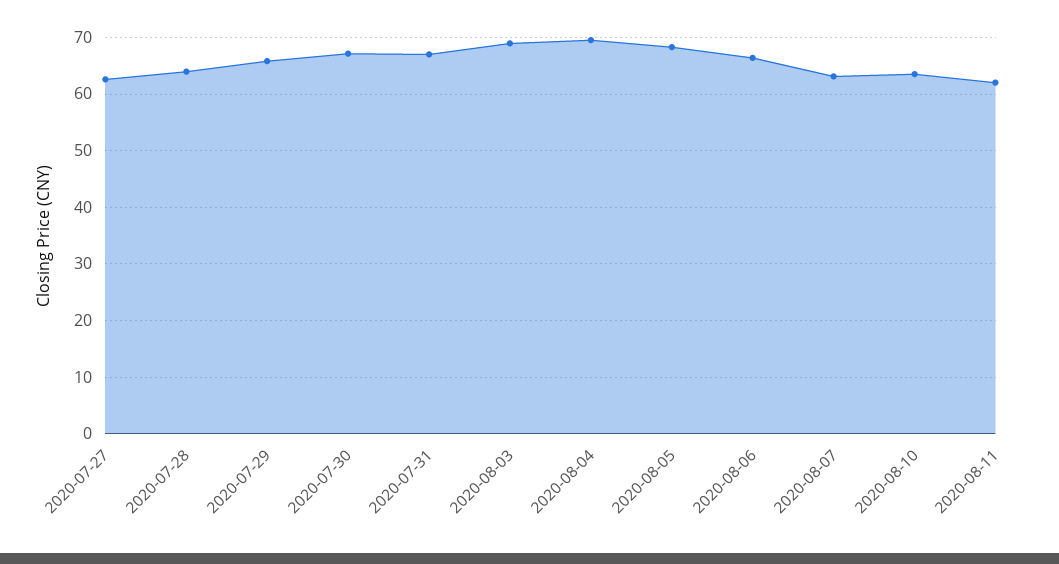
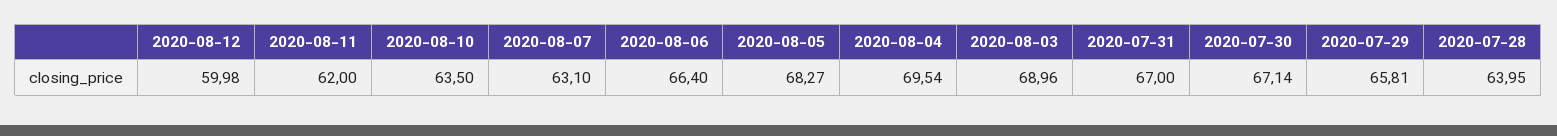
2020-07-27: 62 -> none
2020-08-12: none -> 59.98

